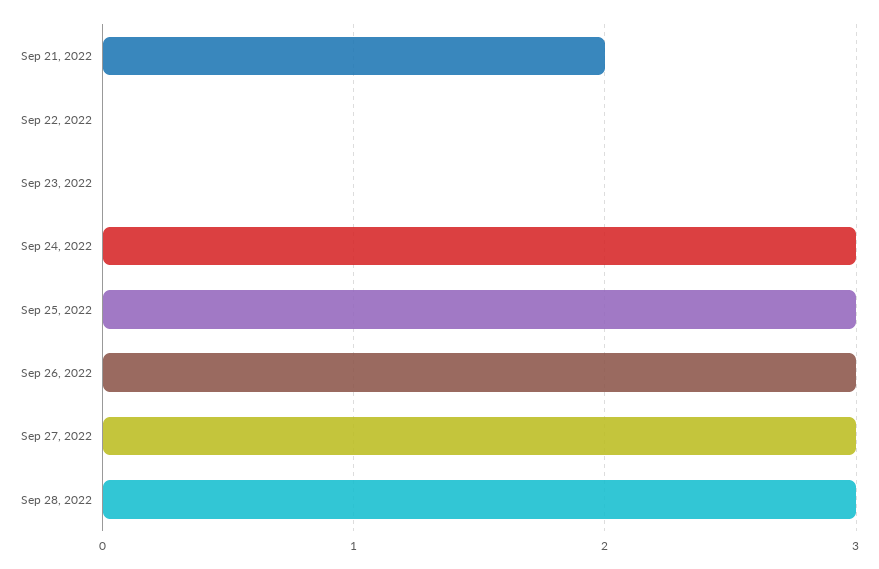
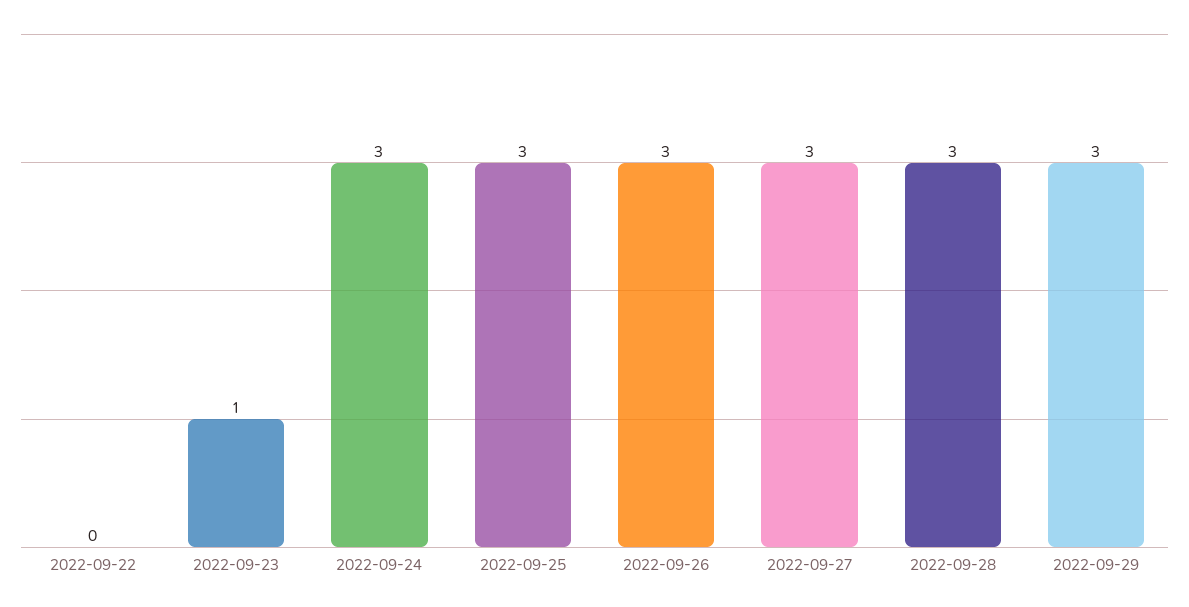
Sep 21, 2022: 2 -> none
Sep 23, 2022: 0 -> 1
2022-09-29: none -> 3

